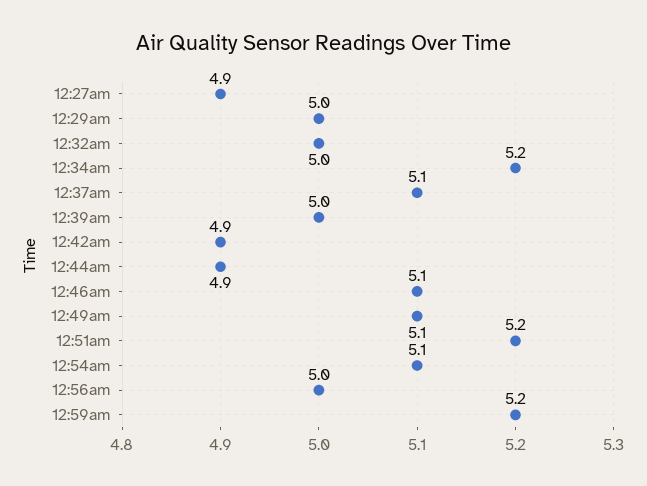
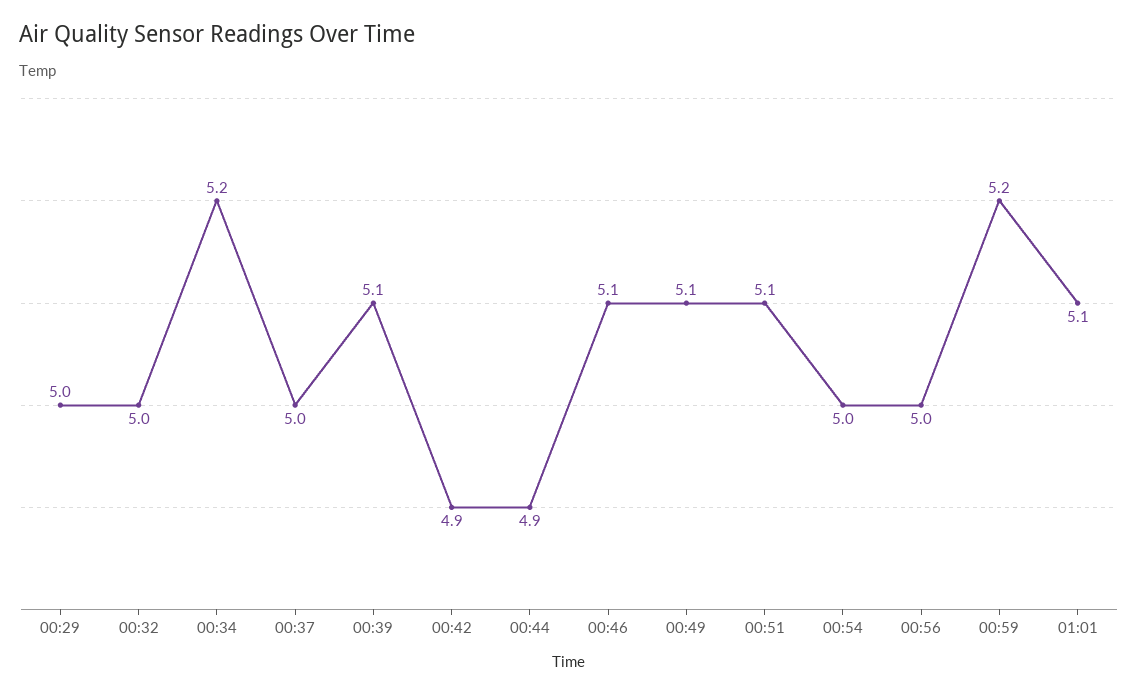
12:27am: 4.9 -> none
12:37am: 5.1 -> 5
12:39am: 5 -> 5.1
12:51am: 5.2 -> 5.1
12:54am: 5.1 -> 5
01:01: none -> 5.1

